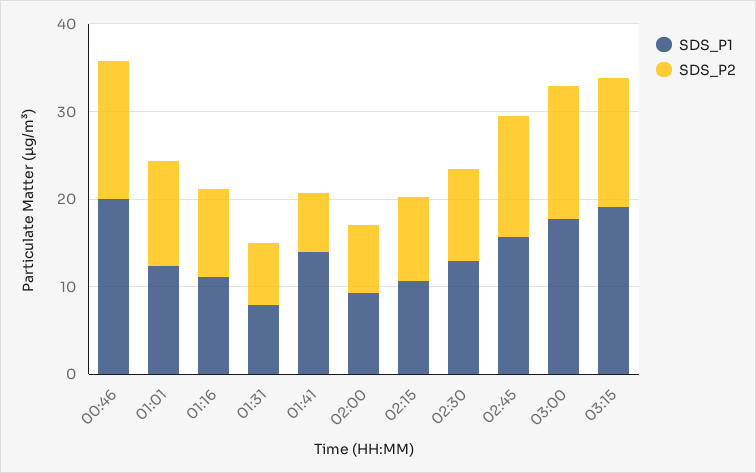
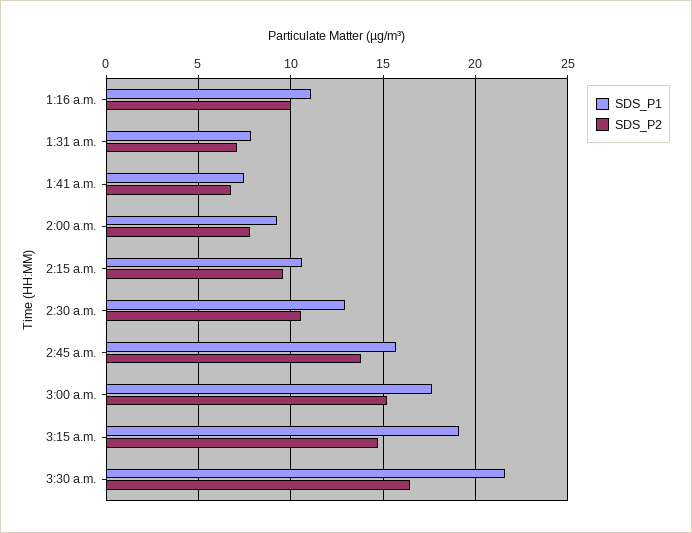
SDS_P1, 00:46: 20 -> none
SDS_P2, 00:46: 16 -> none
SDS_P1, 01:01: 12 -> none
SDS_P2, 01:01: 12 -> none
SDS_P1, 01:41: 14 -> 7.5
SDS_P1, 3:30 a.m.: none -> 21.5
SDS_P2, 3:30 a.m.: none -> 16.5

